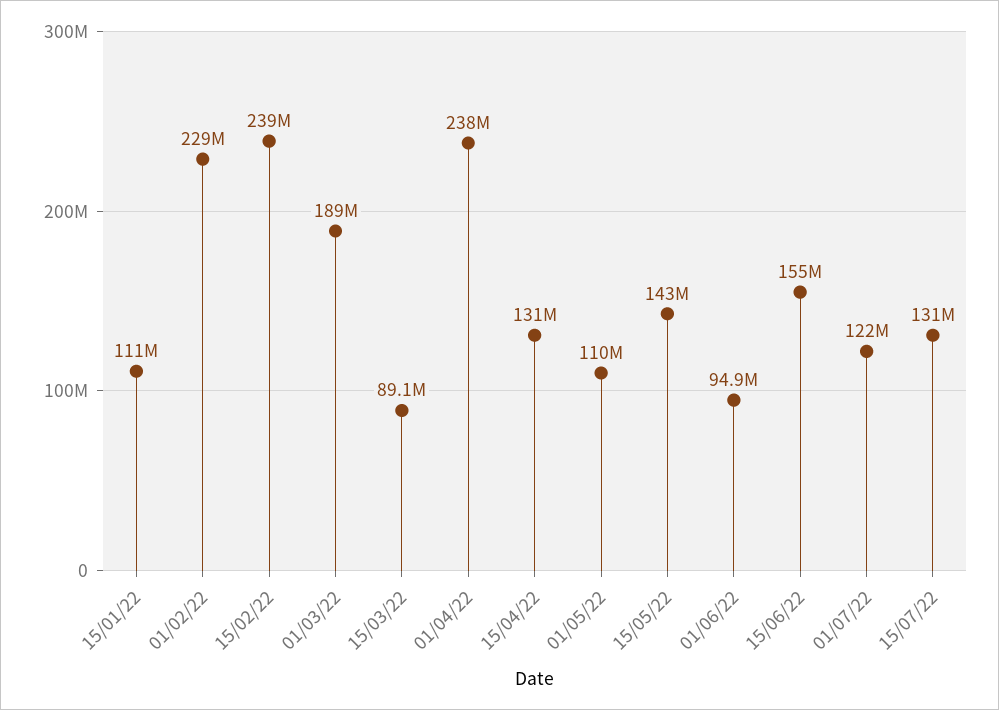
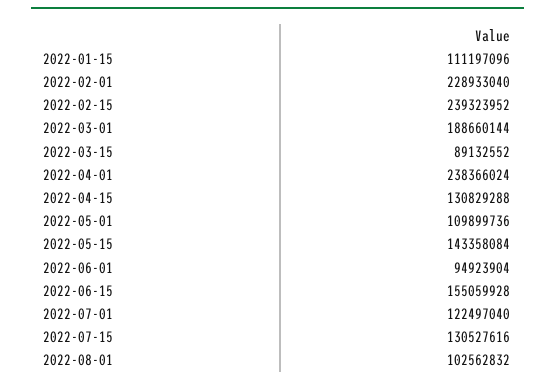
2022-08-01: none -> 102562832

